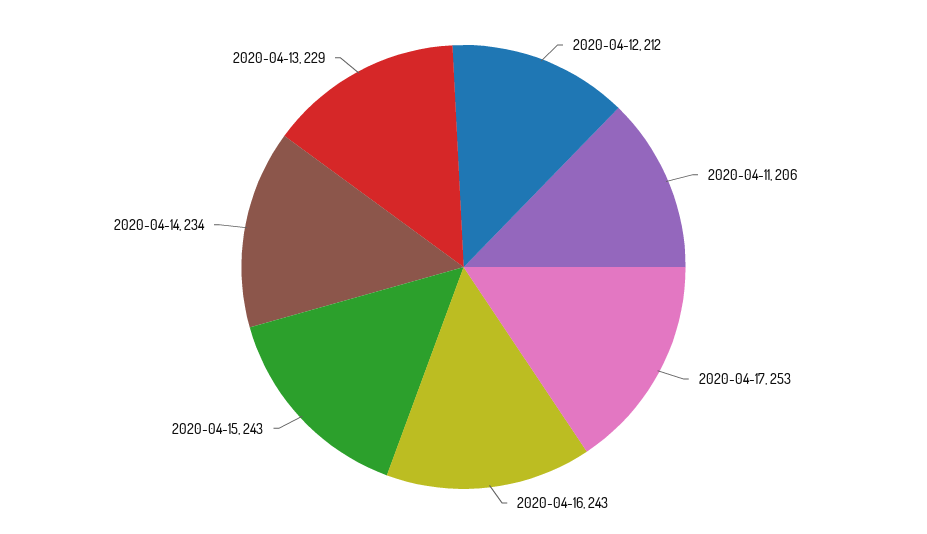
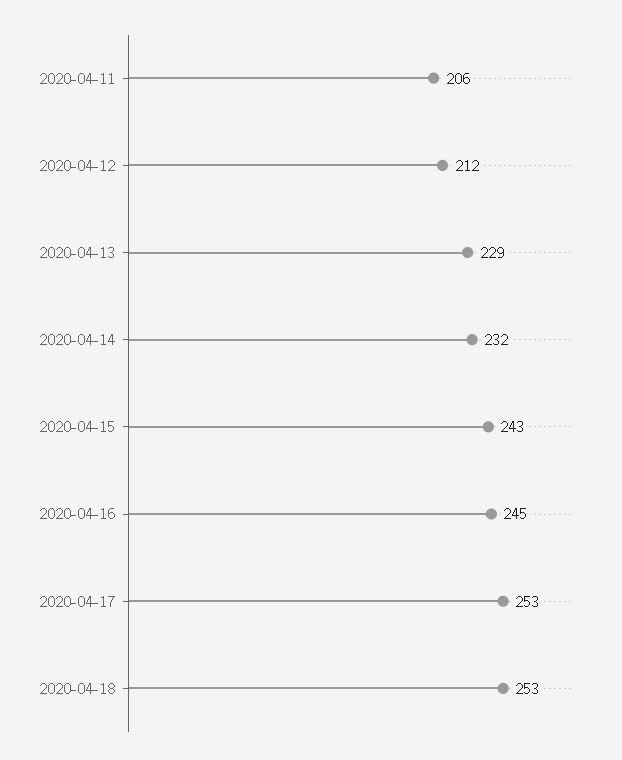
2020-04-16: 243 -> 245
2020-04-14: 234 -> 232
2020-04-18: none -> 253

